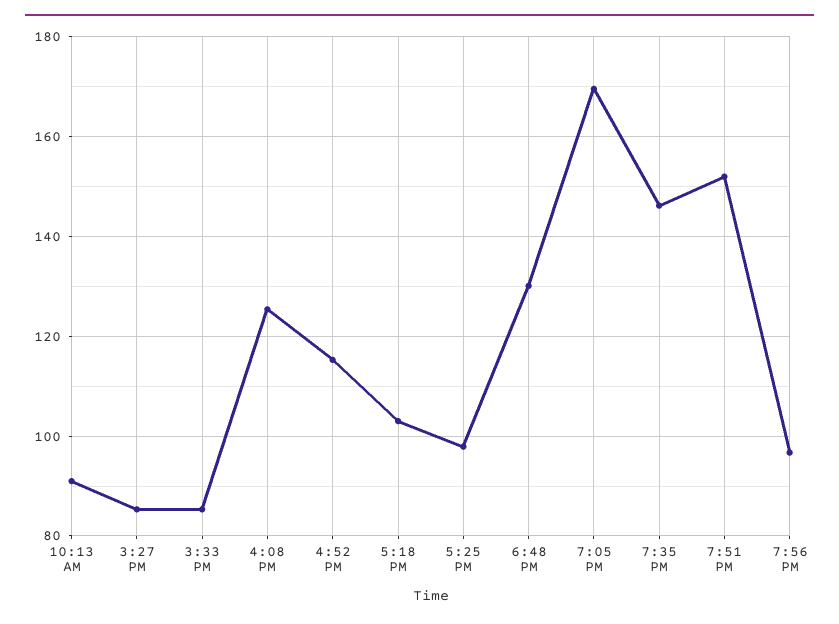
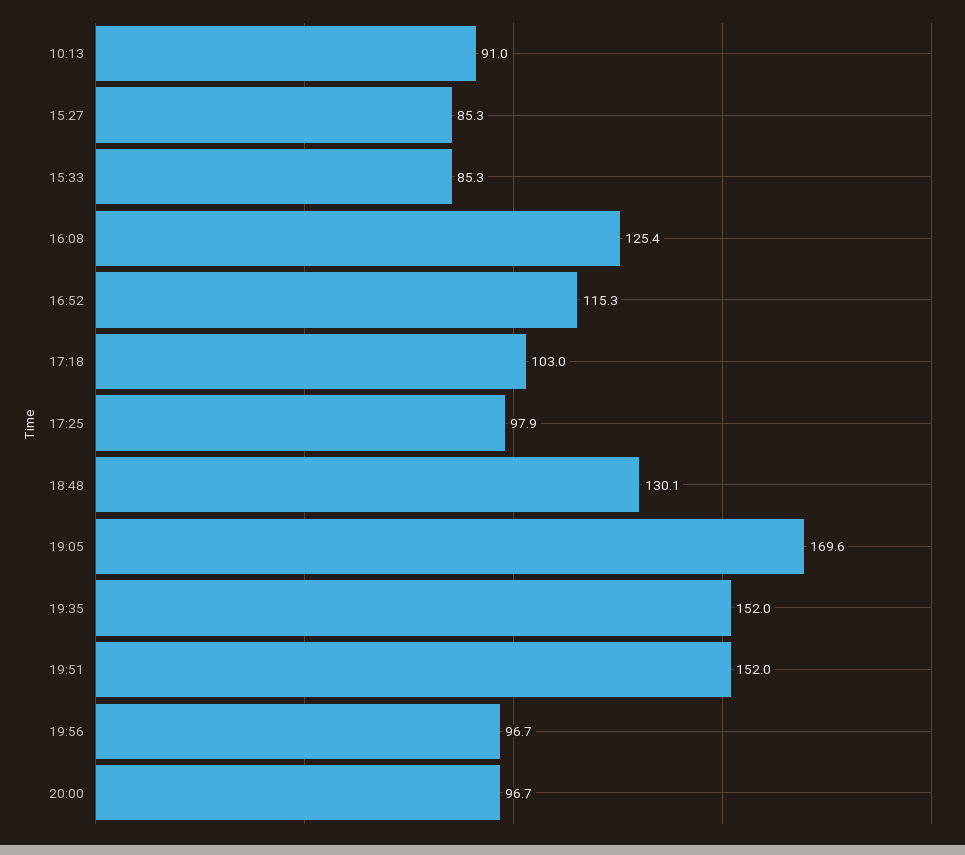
7:35 PM: 146 -> 152
20:00: none -> 96.7

